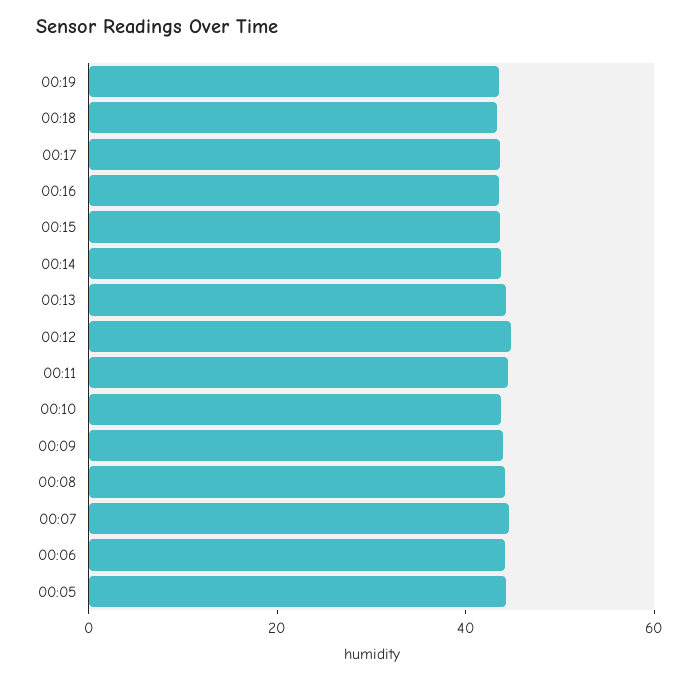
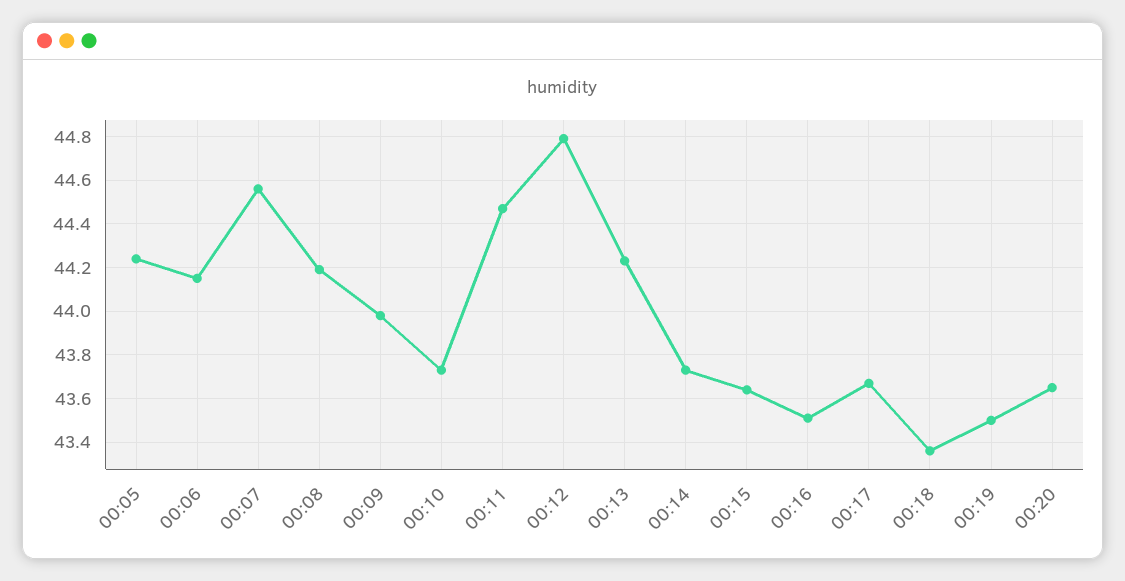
00:20: none -> 43.65

